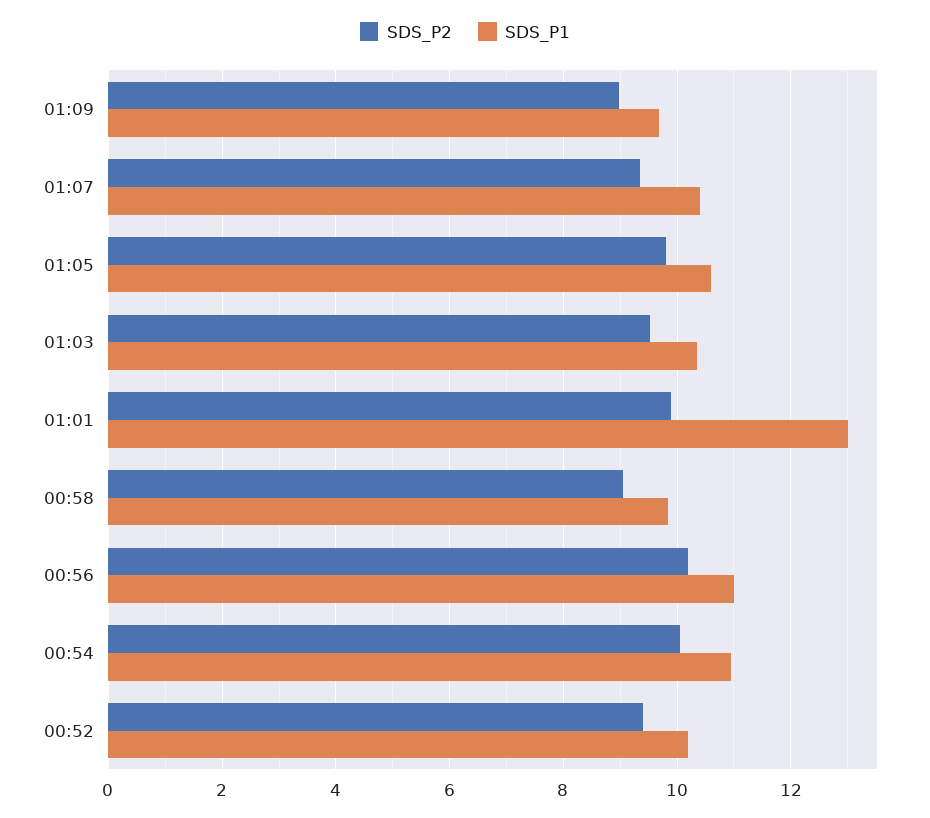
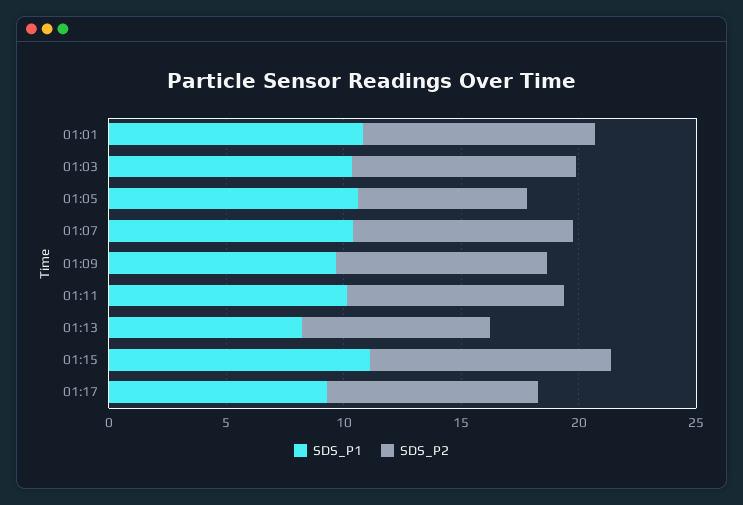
SDS_P2, 01:05: 9.8 -> 7
SDS_P1, 01:01: 13 -> 11
SDS_P2, 00:58: 9 -> none
SDS_P1, 00:58: 9.8 -> none
SDS_P2, 00:56: 10.2 -> none
SDS_P1, 00:56: 11 -> none
SDS_P2, 00:54: 10 -> none
SDS_P1, 00:54: 11 -> none
SDS_P2, 00:52: 9.4 -> none
SDS_P1, 00:52: 10.2 -> none
SDS_P1, 01:11: none -> 10
SDS_P2, 01:11: none -> 9
SDS_P1, 01:13: none -> 8
SDS_P2, 01:13: none -> 8
SDS_P1, 01:15: none -> 11
SDS_P2, 01:15: none -> 10
SDS_P1, 01:17: none -> 9
SDS_P2, 01:17: none -> 9

